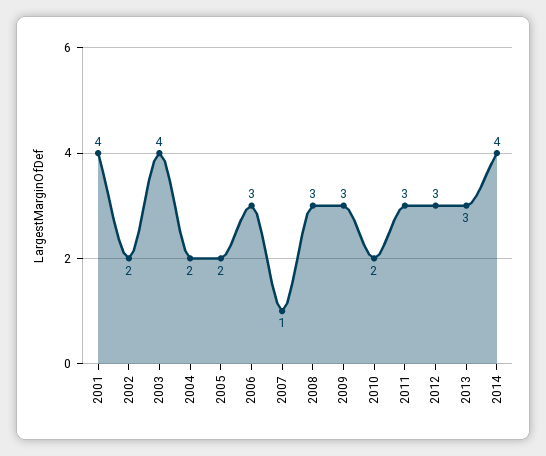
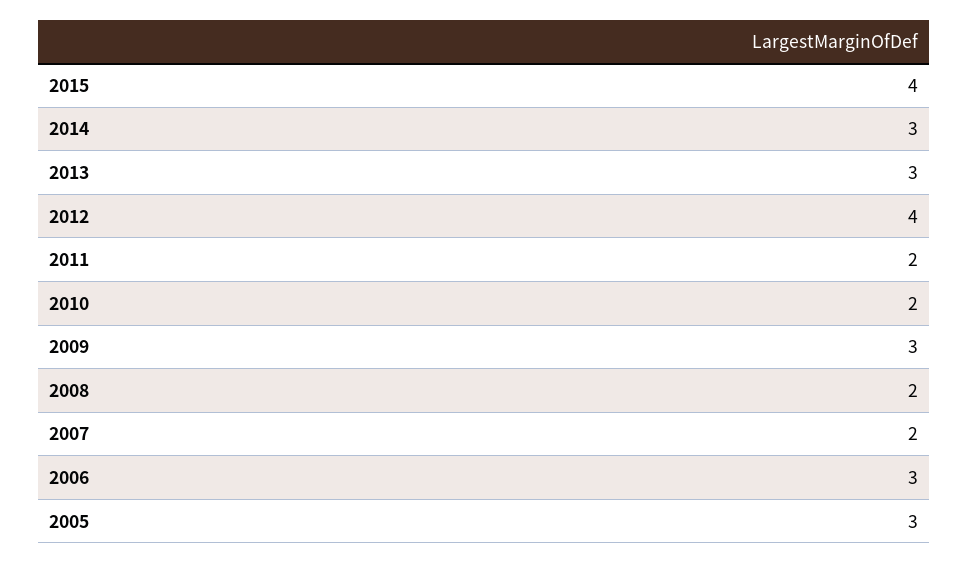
2001: 4 -> none
2002: 2 -> none
2003: 4 -> none
2004: 2 -> none
2005: 2 -> 3
2007: 1 -> 2
2008: 3 -> 2
2011: 3 -> 2
2012: 3 -> 4
2014: 4 -> 3
2015: none -> 4

